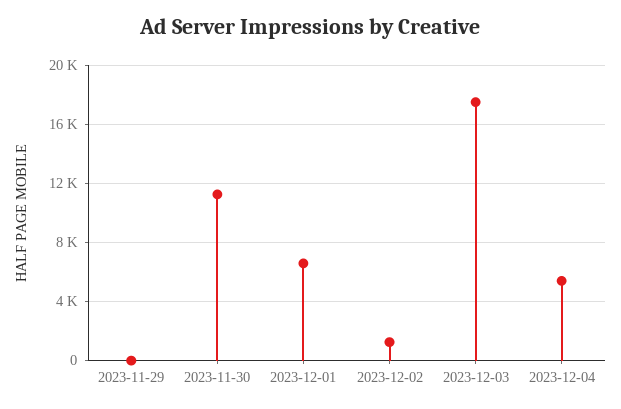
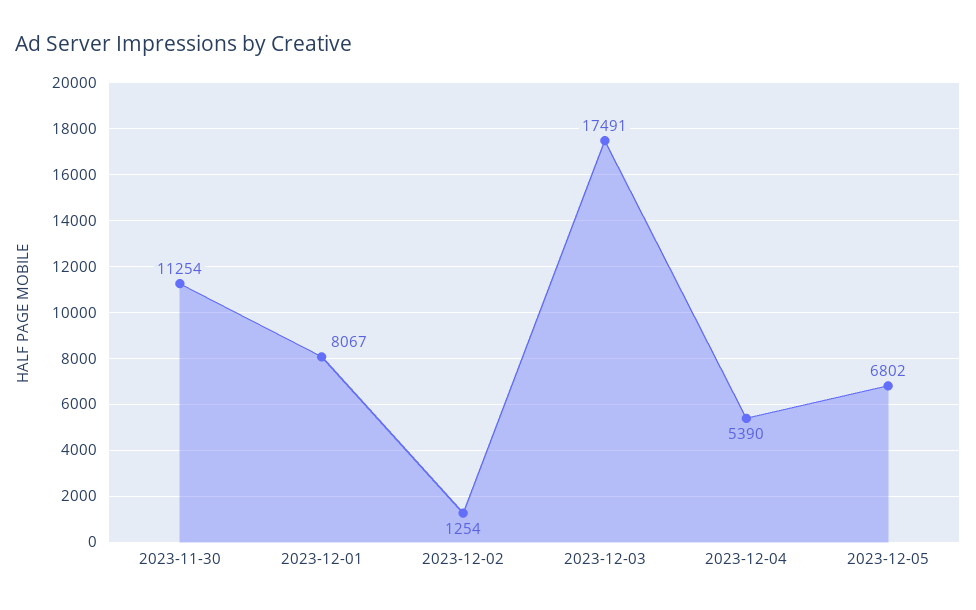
2023-11-29: 0 -> none
2023-12-01: 6500 -> 8067
2023-12-05: none -> 6802

